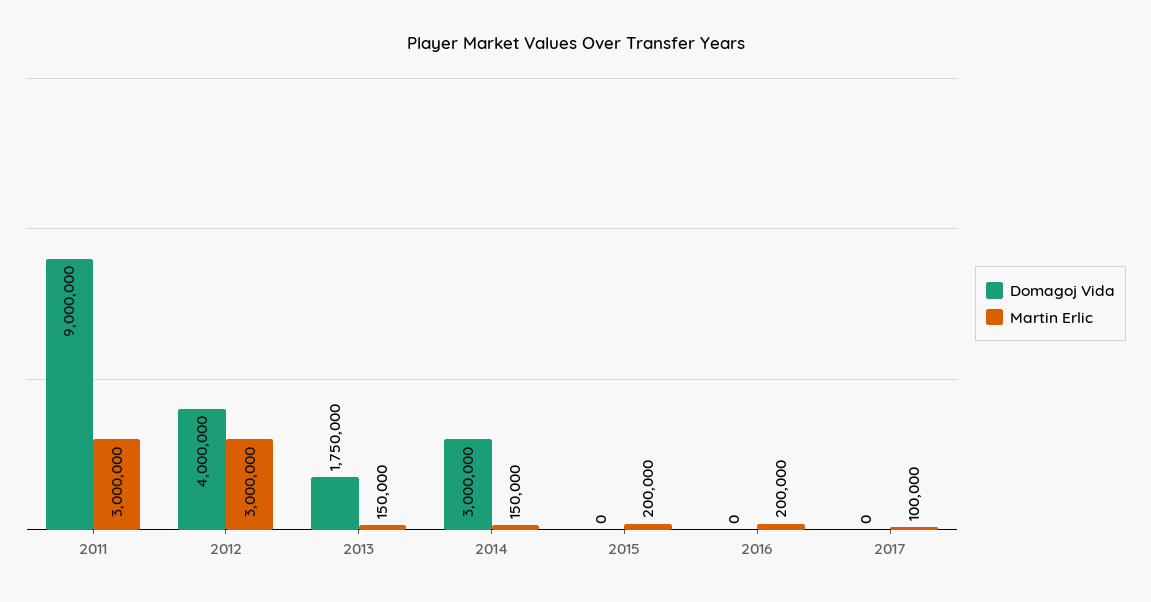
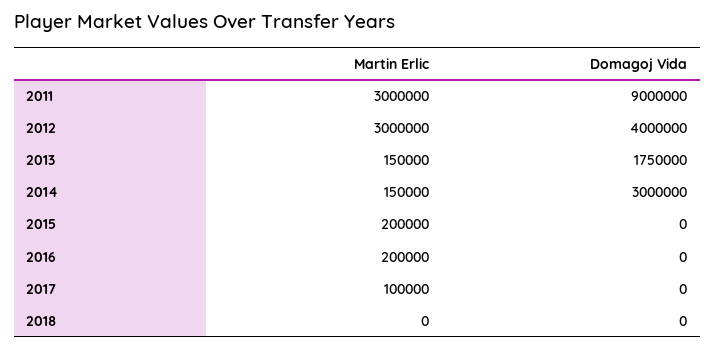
Martin Erlic, 2018: none -> 0
Domagoj Vida, 2018: none -> 0

